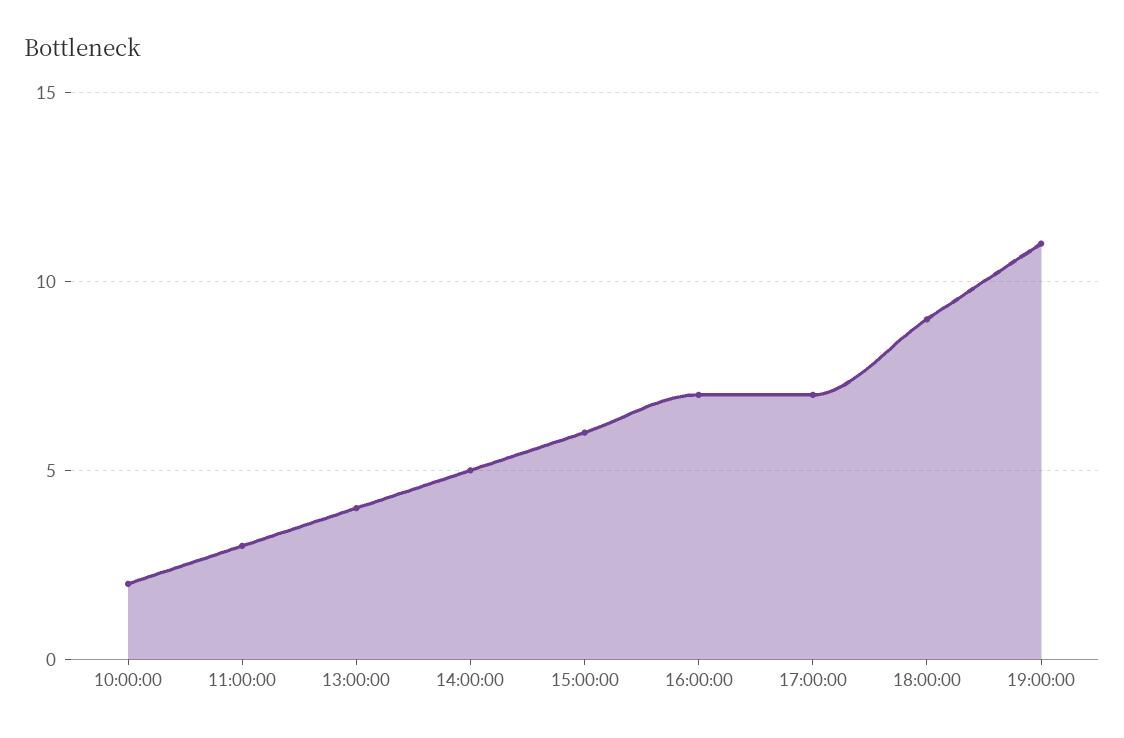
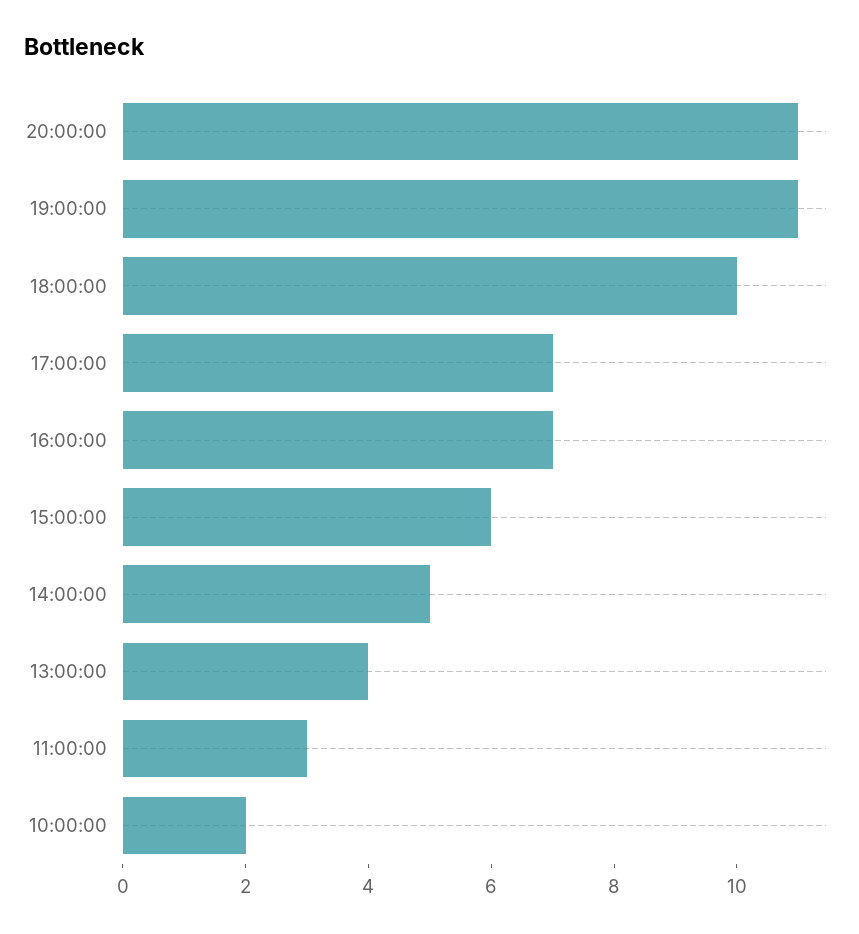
18:00:00: 9 -> 10
20:00:00: none -> 11

